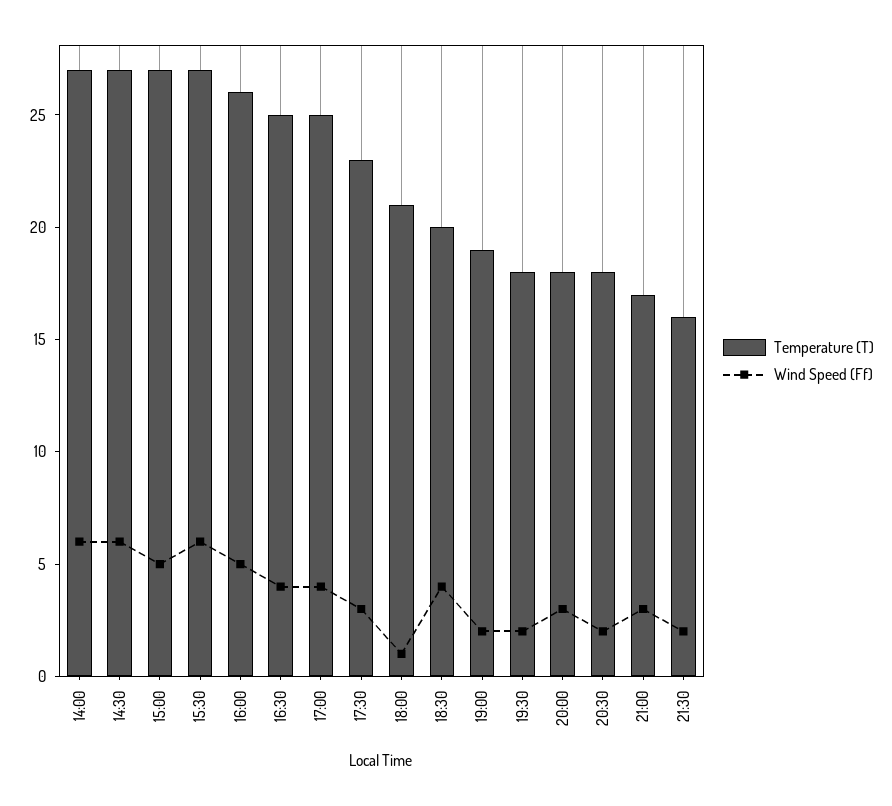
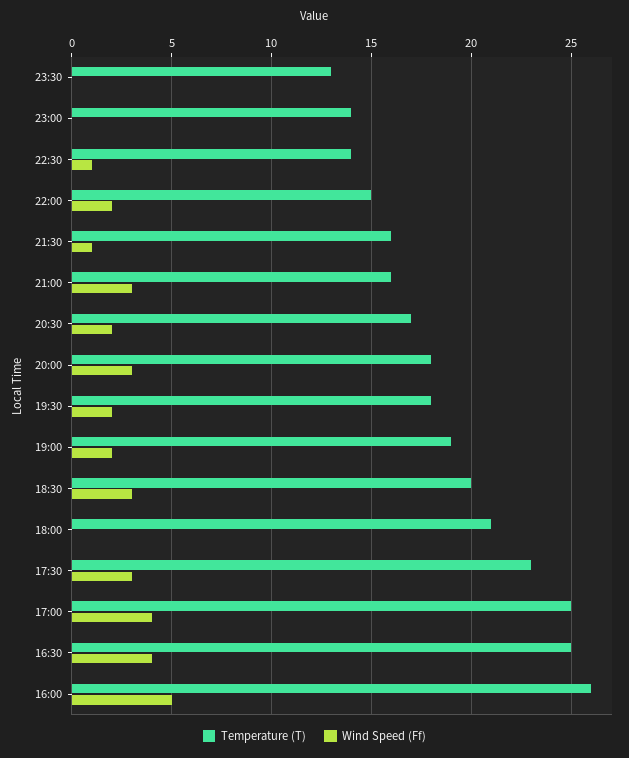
Temperature (T), 14:00: 27 -> none
Wind Speed (Ff), 14:00: 6 -> none
Temperature (T), 14:30: 27 -> none
Wind Speed (Ff), 14:30: 6 -> none
Temperature (T), 15:00: 27 -> none
Wind Speed (Ff), 15:00: 5 -> none
Temperature (T), 15:30: 27 -> none
Wind Speed (Ff), 15:30: 6 -> none
Wind Speed (Ff), 18:00: 1 -> 0
Wind Speed (Ff), 18:30: 4 -> 3
Temperature (T), 20:30: 18 -> 17
Temperature (T), 21:00: 17 -> 16
Wind Speed (Ff), 21:30: 2 -> 1
Temperature (T), 23:30: none -> 13
Wind Speed (Ff), 23:30: none -> 0
Temperature (T), 23:00: none -> 14
Wind Speed (Ff), 23:00: none -> 0
Temperature (T), 22:30: none -> 14
Wind Speed (Ff), 22:30: none -> 1
Temperature (T), 22:00: none -> 15
Wind Speed (Ff), 22:00: none -> 2

